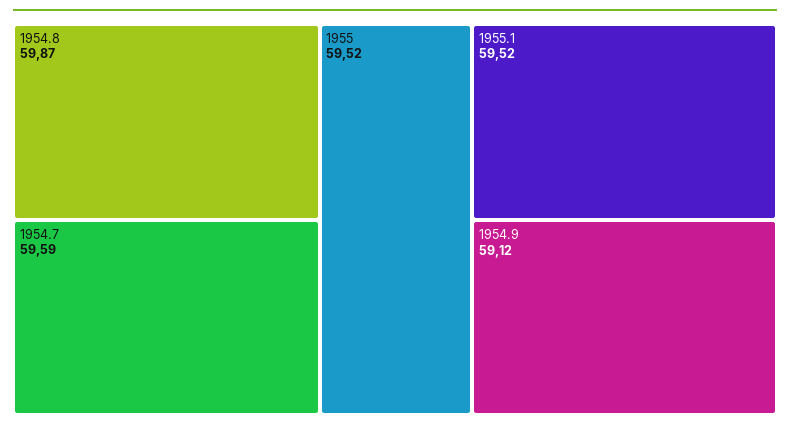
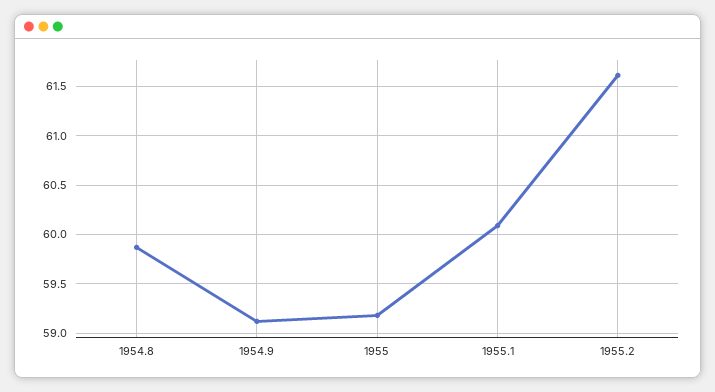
1954.7: 59.59 -> none
1955: 59.52 -> 59.2
1955.1: 59.52 -> 60.1
1955.2: none -> 61.6

